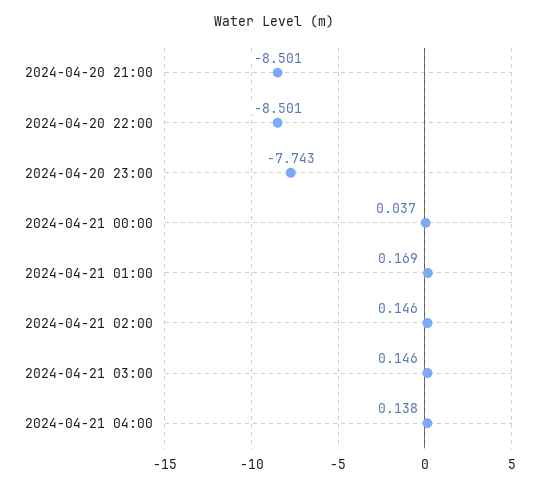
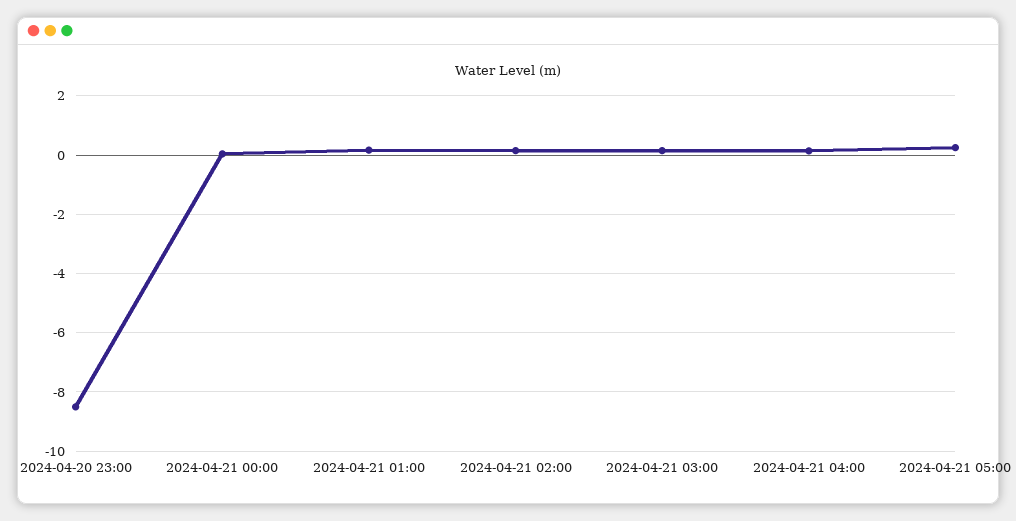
2024-04-20 21:00: -8.501 -> none
2024-04-20 22:00: -8.501 -> none
2024-04-20 23:00: -7.743 -> -8.5
2024-04-21 05:00: none -> 0.25

